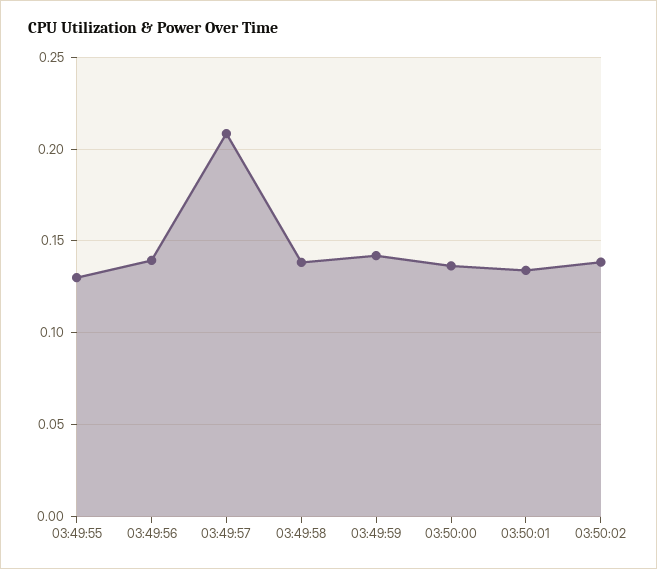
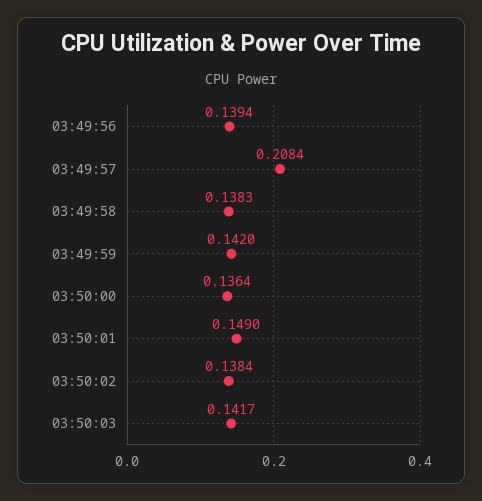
03:49:55: 0.13 -> none
03:50:01: 0.135 -> 0.149
03:50:03: none -> 0.1417

